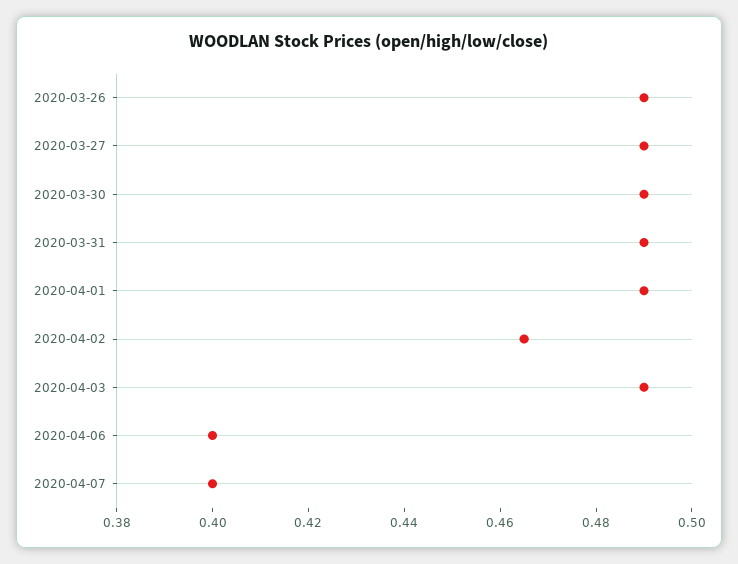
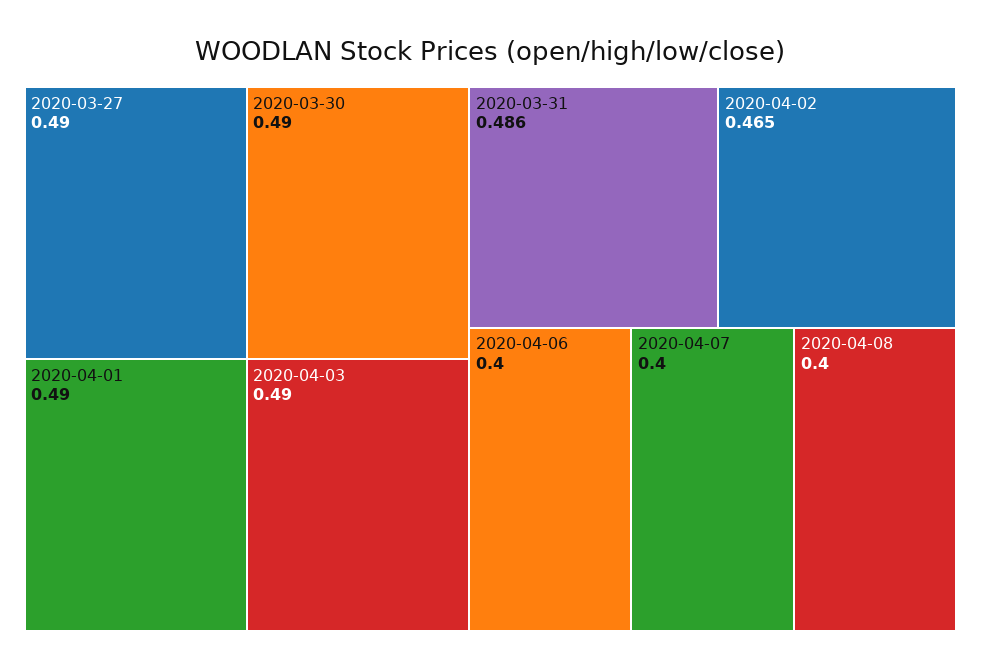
2020-03-26: 0.49 -> none
2020-03-31: 0.49 -> 0.486
2020-04-08: none -> 0.4

